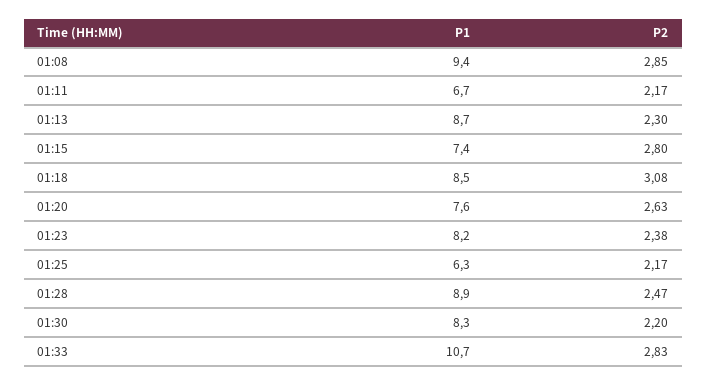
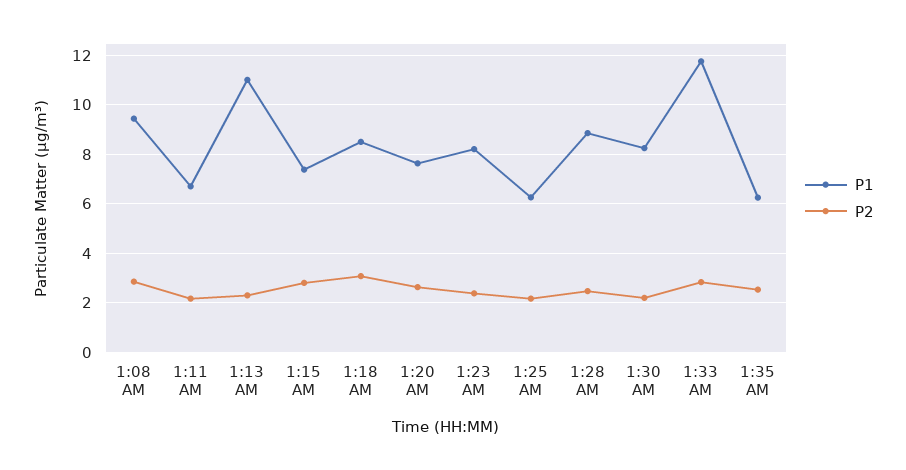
P1, 01:13: 8.7 -> 11
P1, 01:33: 10.7 -> 11.75
P1, 1:35 AM: none -> 6.25
P2, 1:35 AM: none -> 2.5

